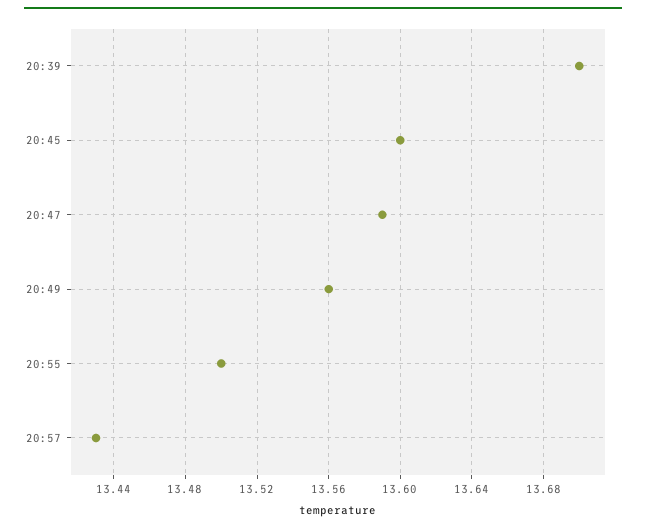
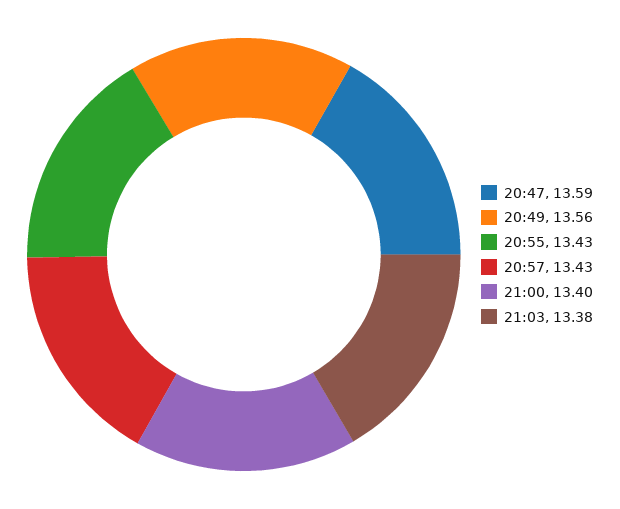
20:39: 13.7 -> none
20:45: 13.6 -> none
20:55: 13.5 -> 13.43
21:00: none -> 13.4
21:03: none -> 13.38

